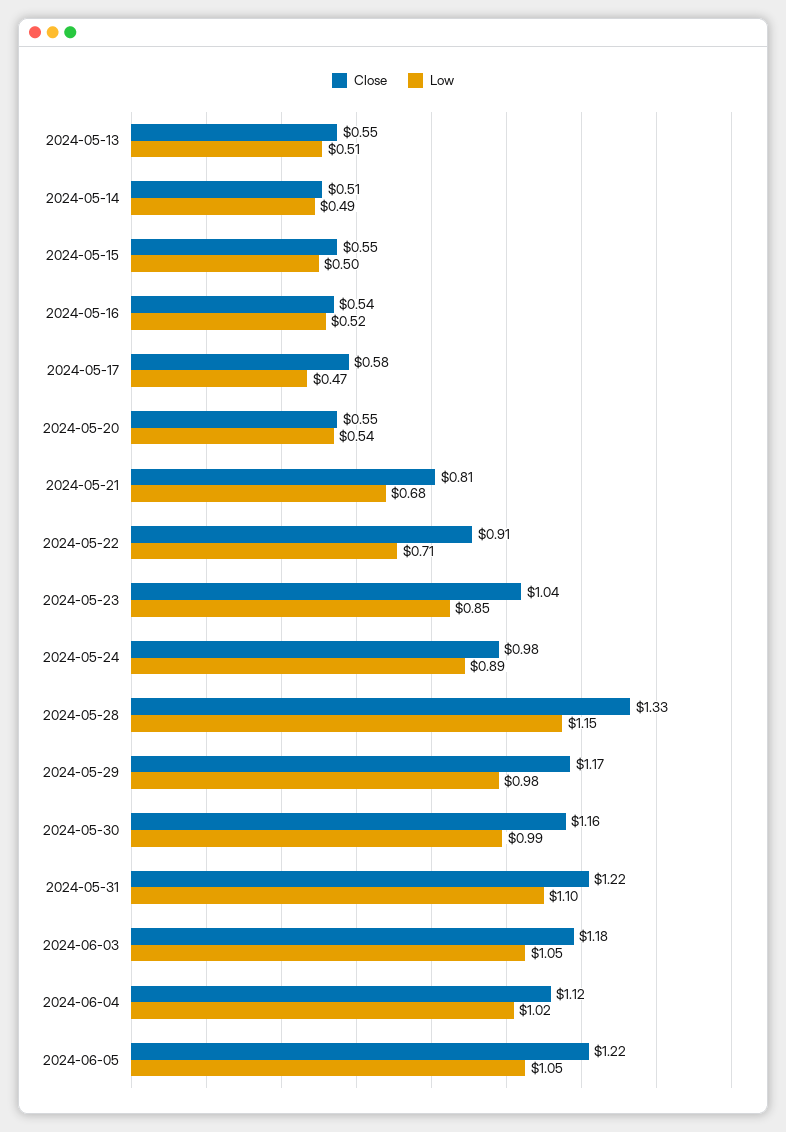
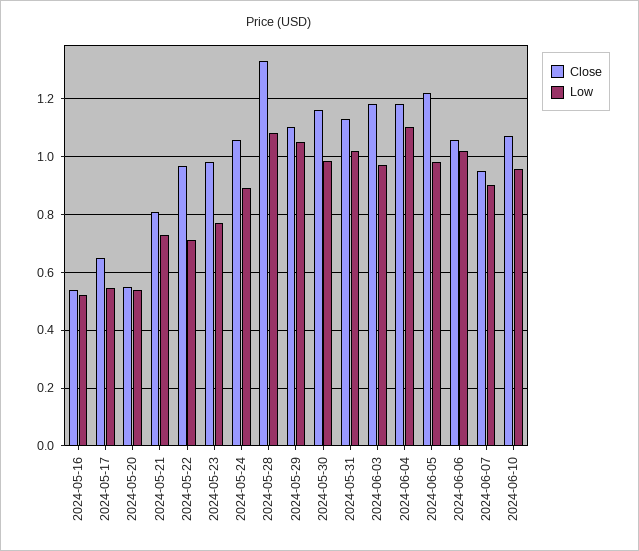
Close, 2024-05-13: 0.55 -> none
Low, 2024-05-13: 0.51 -> none
Close, 2024-05-14: 0.51 -> none
Low, 2024-05-14: 0.49 -> none
Close, 2024-05-15: 0.55 -> none
Low, 2024-05-15: 0.5 -> none
Close, 2024-05-17: 0.58 -> 0.65
Low, 2024-05-17: 0.47 -> 0.55
Low, 2024-05-21: 0.68 -> 0.725
Close, 2024-05-22: 0.91 -> 0.975
Close, 2024-05-23: 1.04 -> 0.975
Low, 2024-05-23: 0.85 -> 0.775
Close, 2024-05-24: 0.98 -> 1.05
Low, 2024-05-28: 1.15 -> 1.075
Close, 2024-05-29: 1.17 -> 1.1
Low, 2024-05-29: 0.98 -> 1.05
Close, 2024-05-31: 1.22 -> 1.125
Low, 2024-05-31: 1.1 -> 1.025
Low, 2024-06-03: 1.05 -> 0.975
Close, 2024-06-04: 1.12 -> 1.175
Low, 2024-06-04: 1.02 -> 1.1
Low, 2024-06-05: 1.05 -> 0.975
Close, 2024-06-06: none -> 1.05
Low, 2024-06-06: none -> 1.025
Close, 2024-06-07: none -> 0.95
Low, 2024-06-07: none -> 0.9
Close, 2024-06-10: none -> 1.075
Low, 2024-06-10: none -> 0.95

